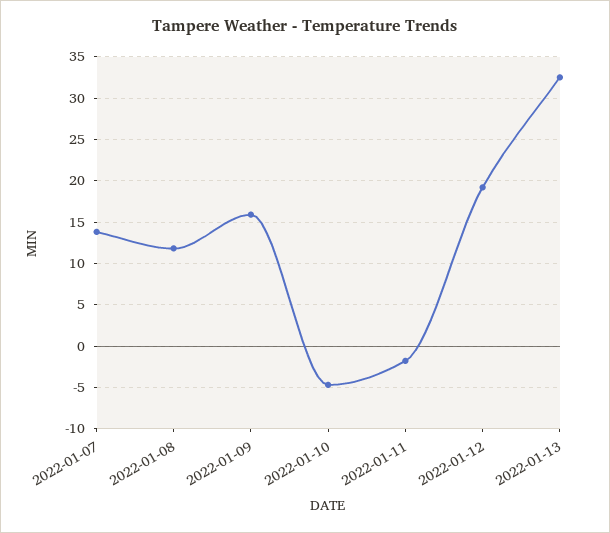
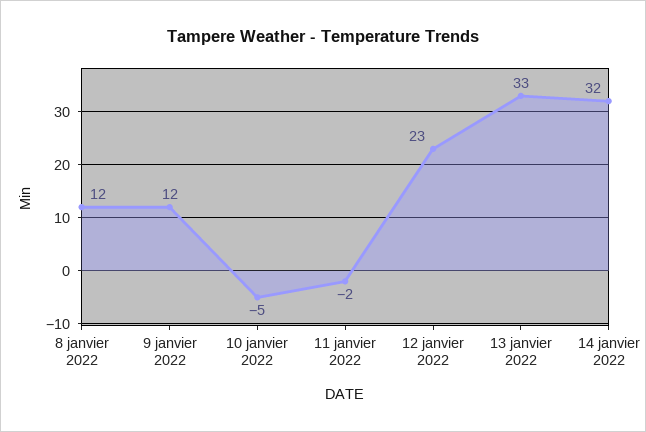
2022-01-07: 14 -> none
2022-01-09: 16 -> 12
2022-01-12: 19 -> 23
14 janvier 2022: none -> 32

